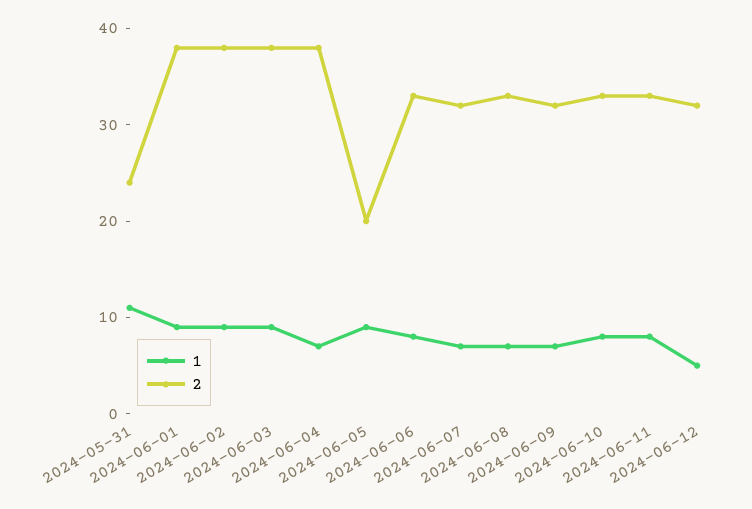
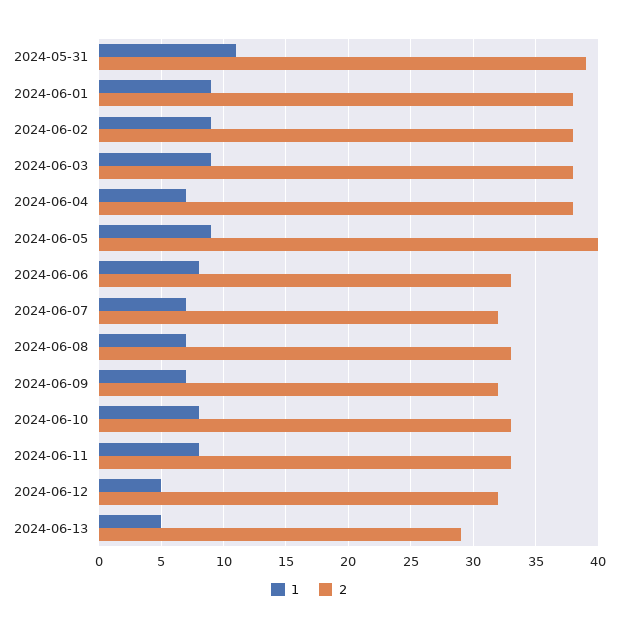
2, 2024-05-31: 24 -> 39
2, 2024-06-05: 20 -> 40
1, 2024-06-13: none -> 5
2, 2024-06-13: none -> 29

